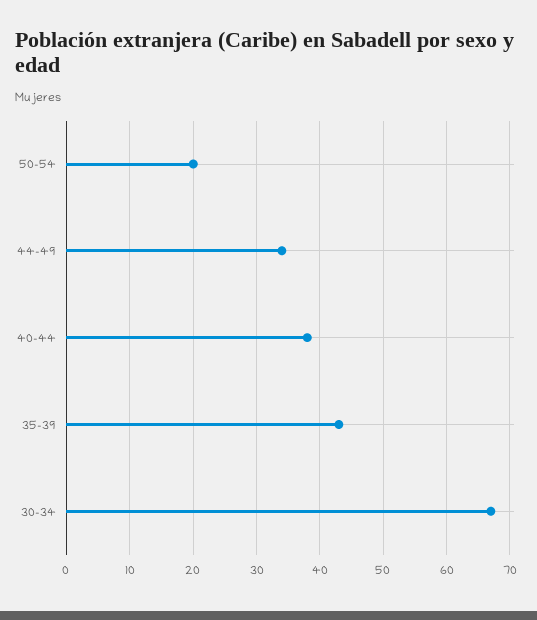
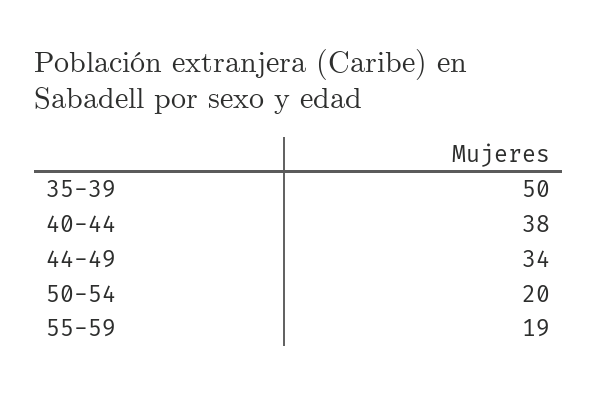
35-39: 43 -> 50
30-34: 67 -> none
55-59: none -> 19

